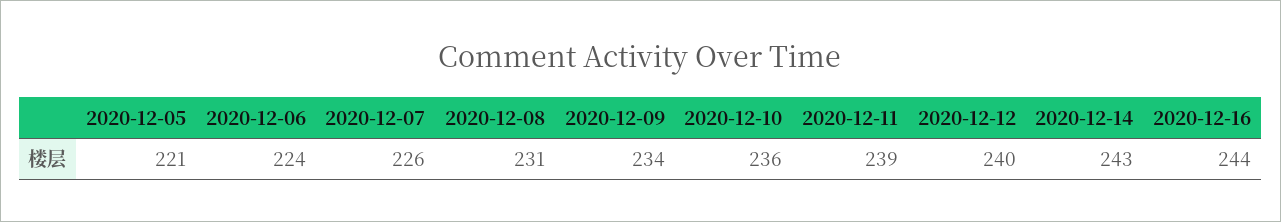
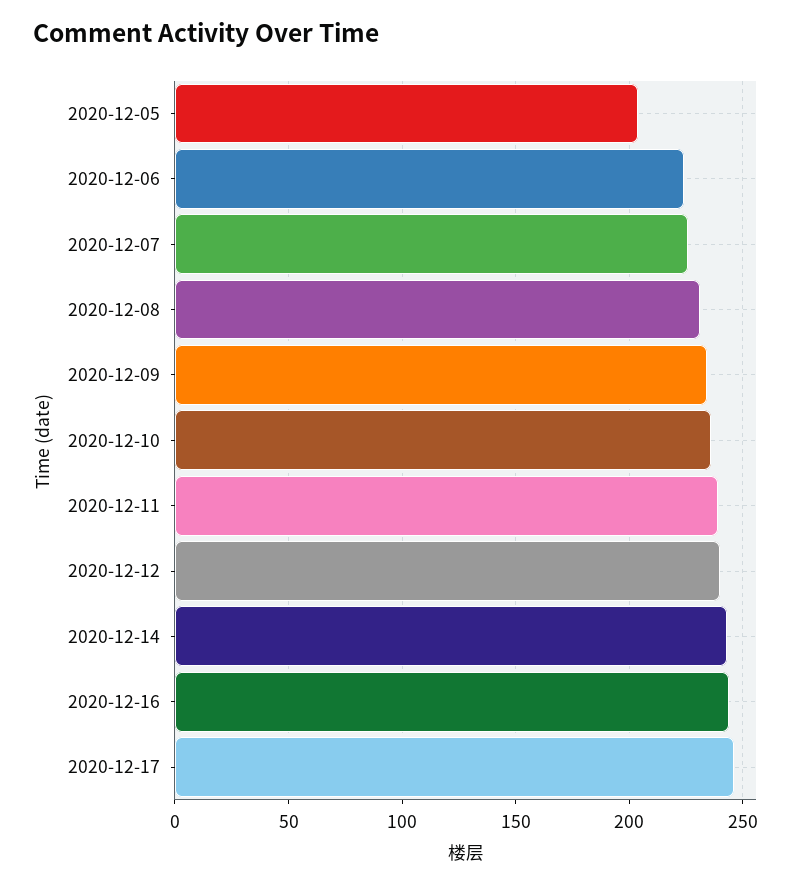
2020-12-05: 221 -> 205
2020-12-17: none -> 245

